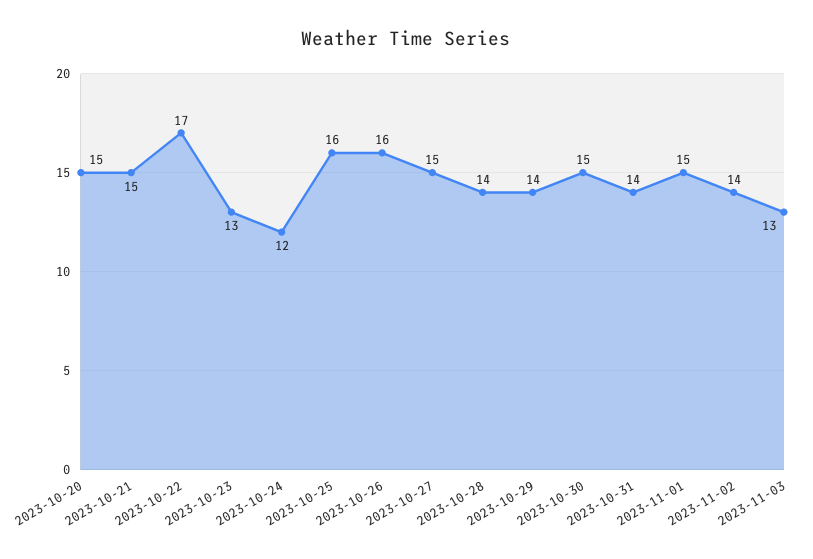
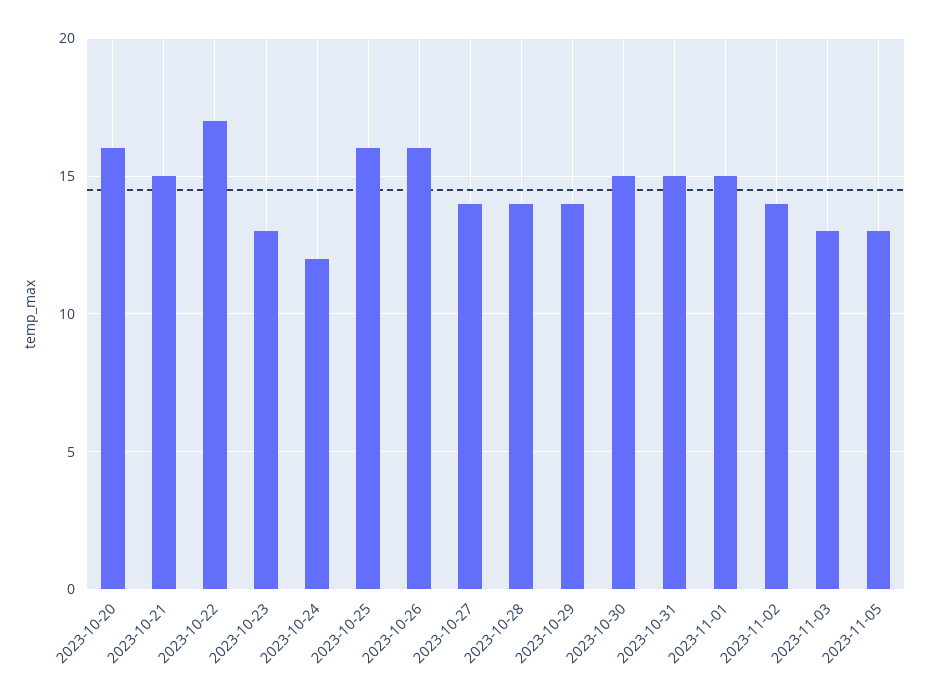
2023-10-20: 15 -> 16
2023-10-27: 15 -> 14
2023-10-31: 14 -> 15
2023-11-05: none -> 13

